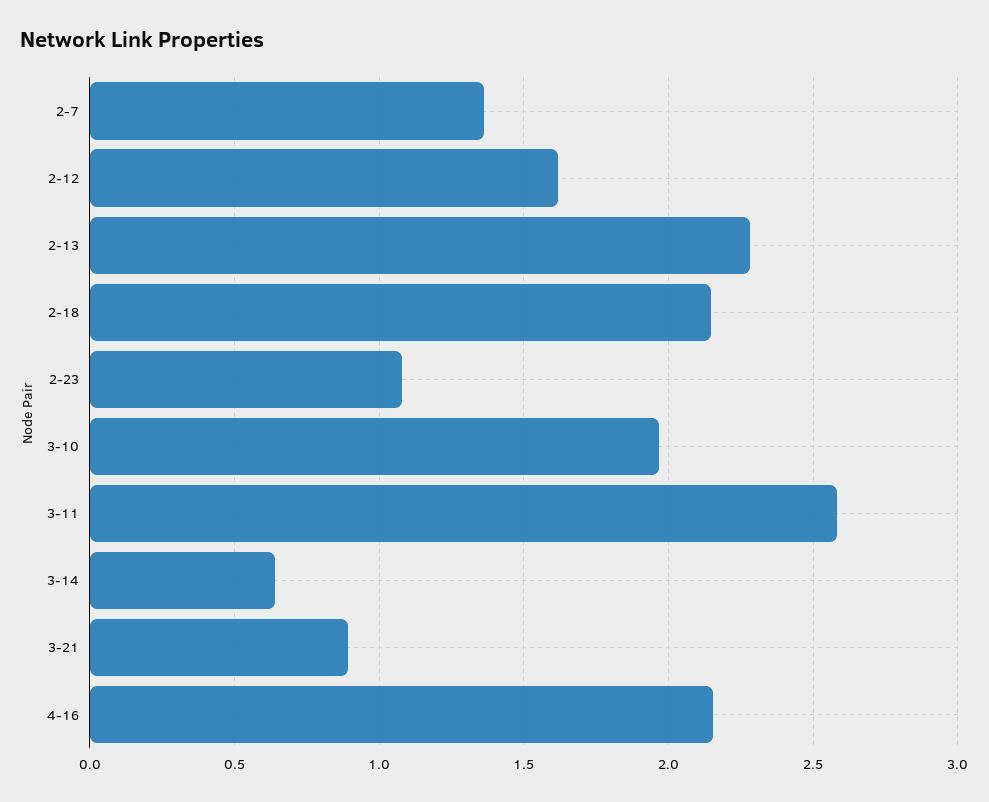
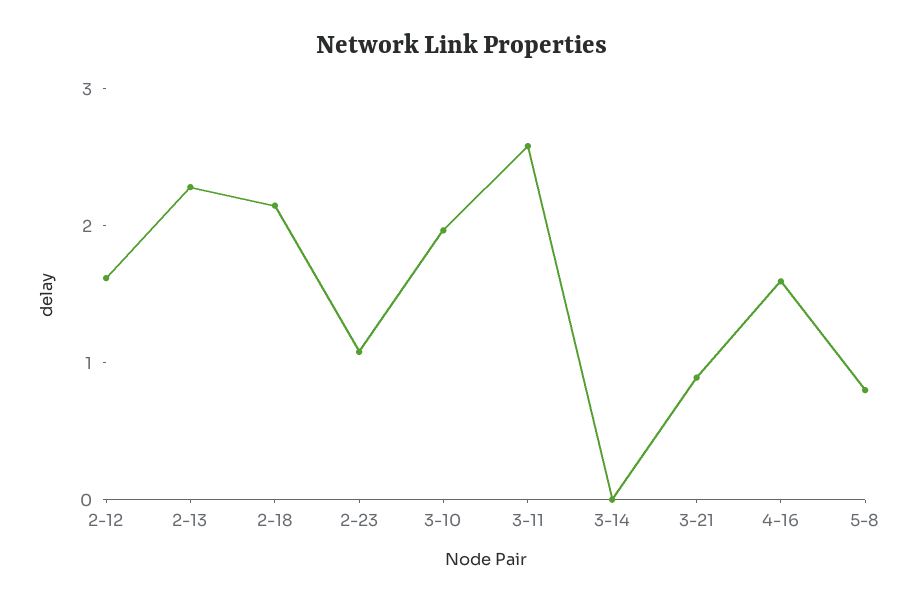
2-7: 1.35 -> none
3-14: 0.65 -> 0
4-16: 2.15 -> 1.6
5-8: none -> 0.8

